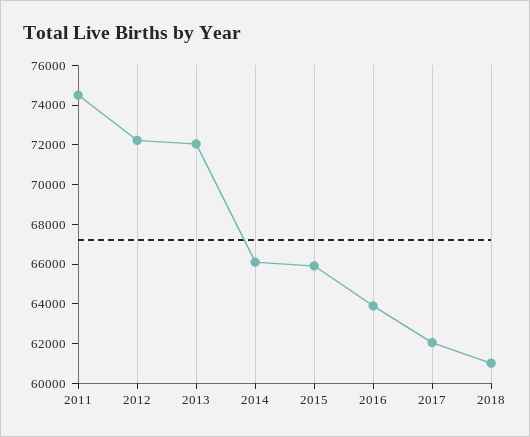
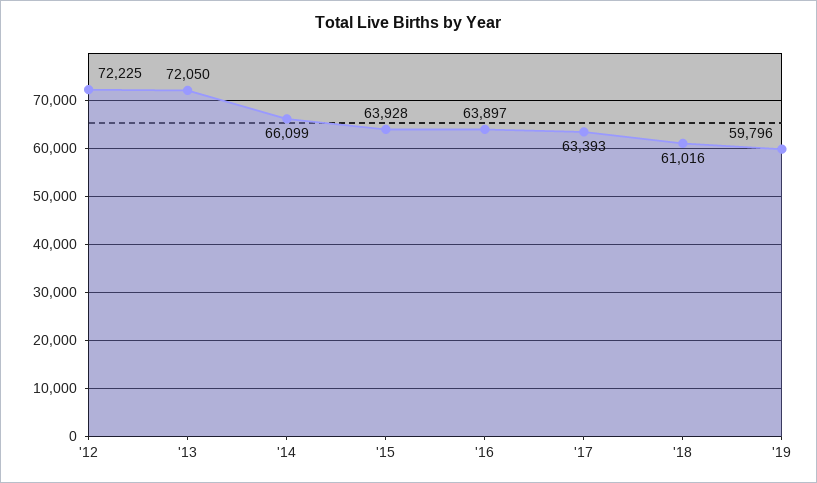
2011: 74500 -> none
2015: 66000 -> 63928
2017: 62000 -> 63393
'19: none -> 59796

